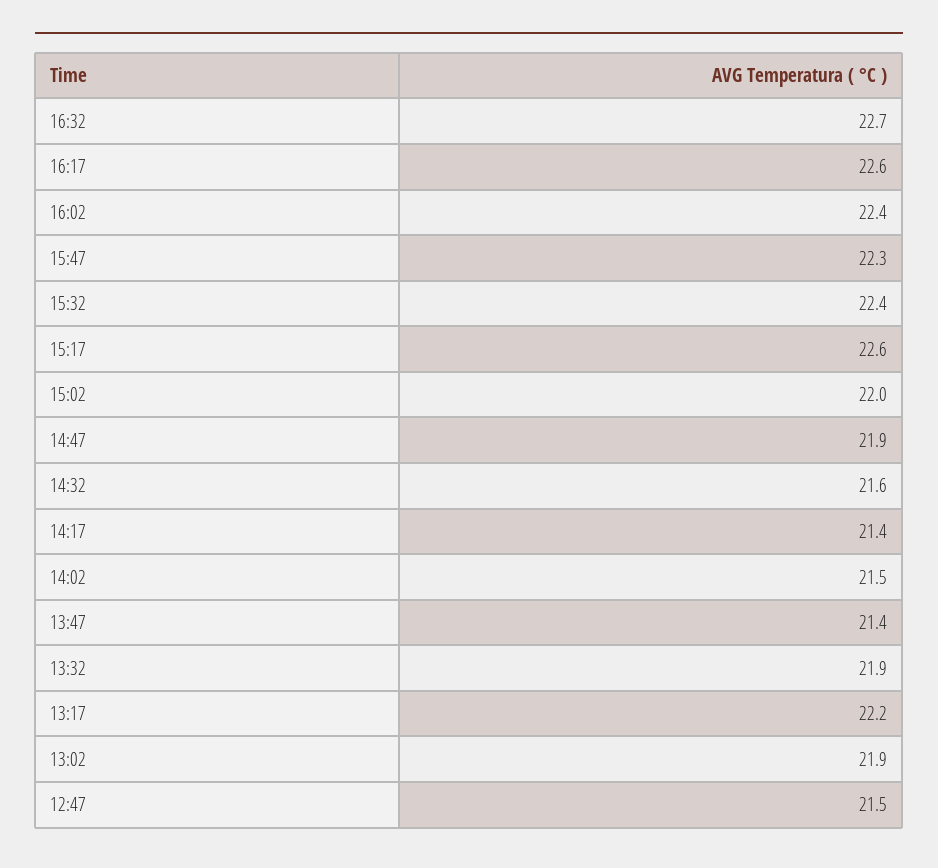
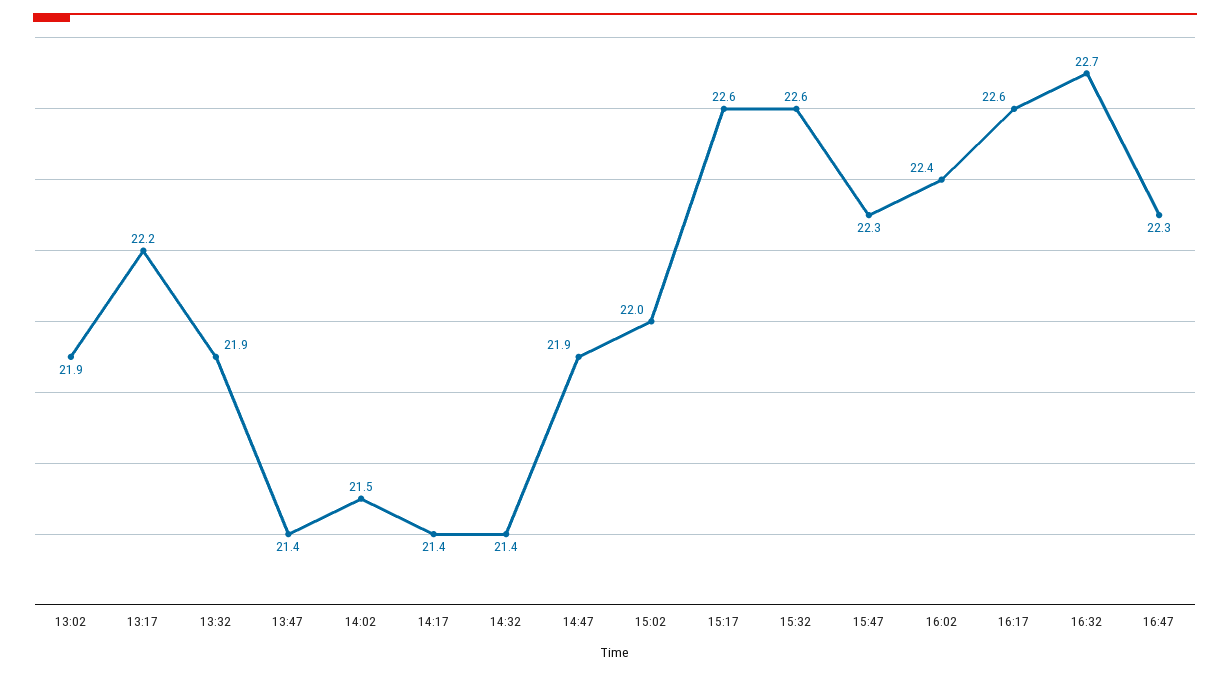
15:32: 22.4 -> 22.6
14:32: 21.6 -> 21.4
12:47: 21.5 -> none
16:47: none -> 22.3

